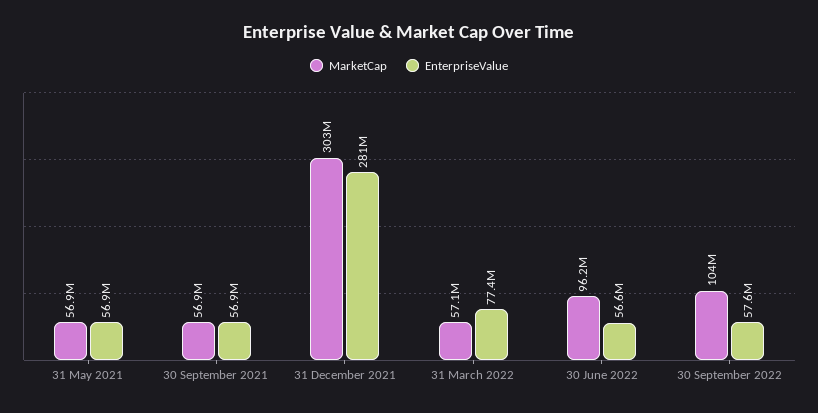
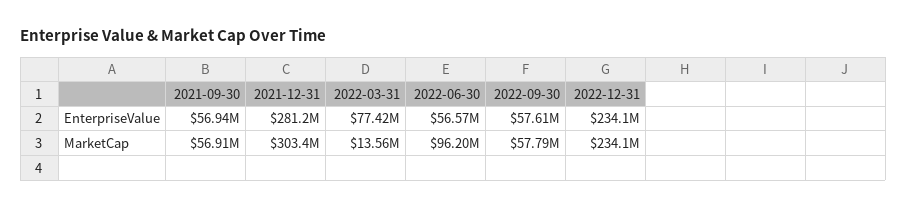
MarketCap, 31 May 2021: 56900000 -> none
EnterpriseValue, 31 May 2021: 56900000 -> none
MarketCap, 31 March 2022: 57100000 -> 13560000
MarketCap, 30 September 2022: 104000000 -> 57790000
EnterpriseValue, 2022-12-31: none -> 234100000
MarketCap, 2022-12-31: none -> 234100000

